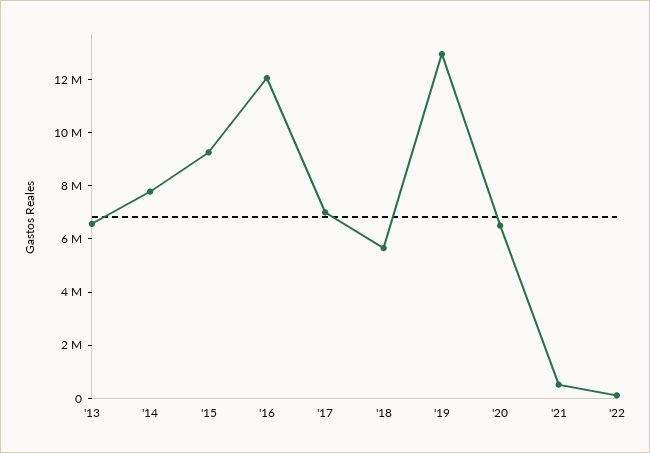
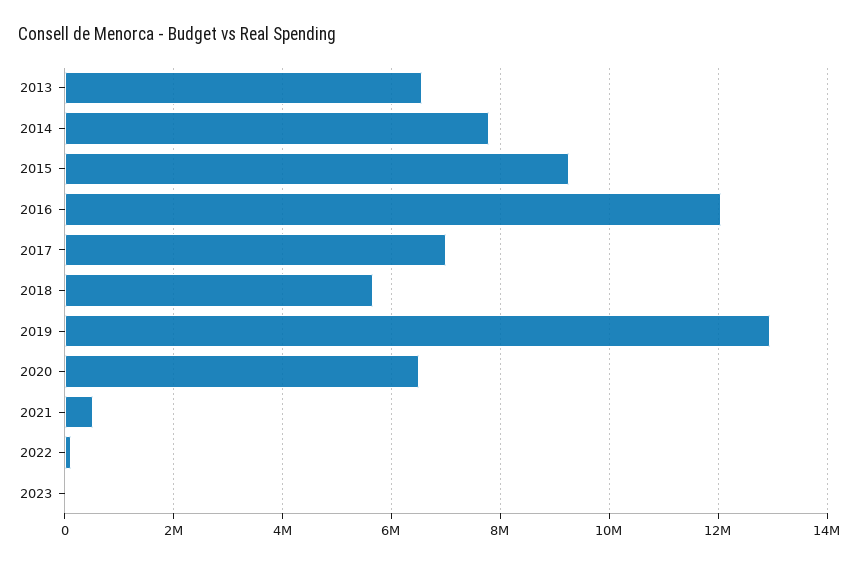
2023: none -> 0

